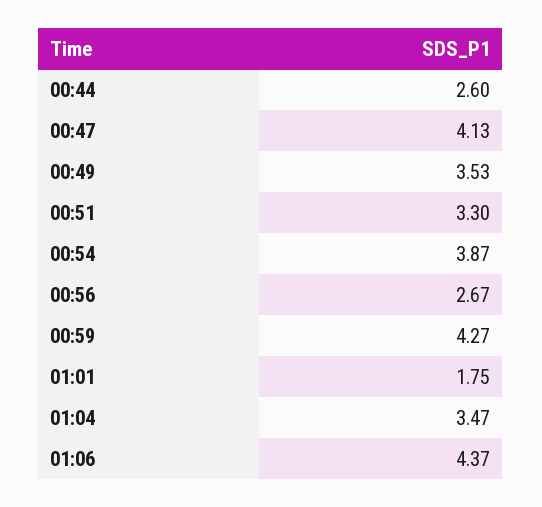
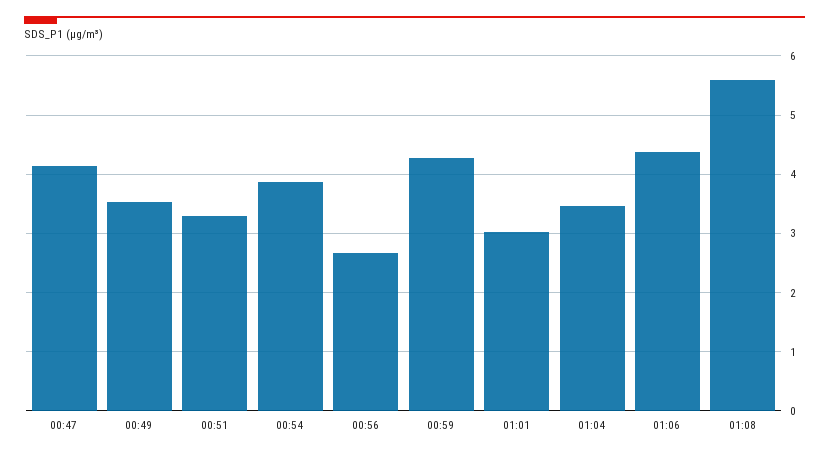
00:44: 2.6 -> none
01:01: 1.75 -> 3
01:08: none -> 5.6

